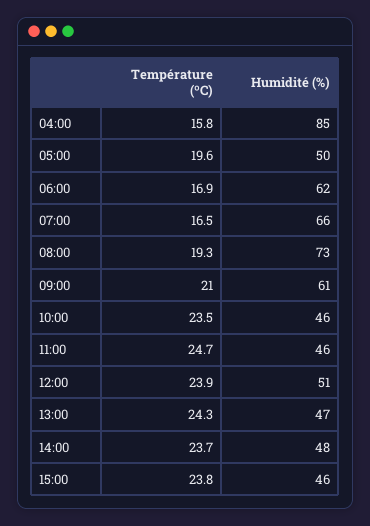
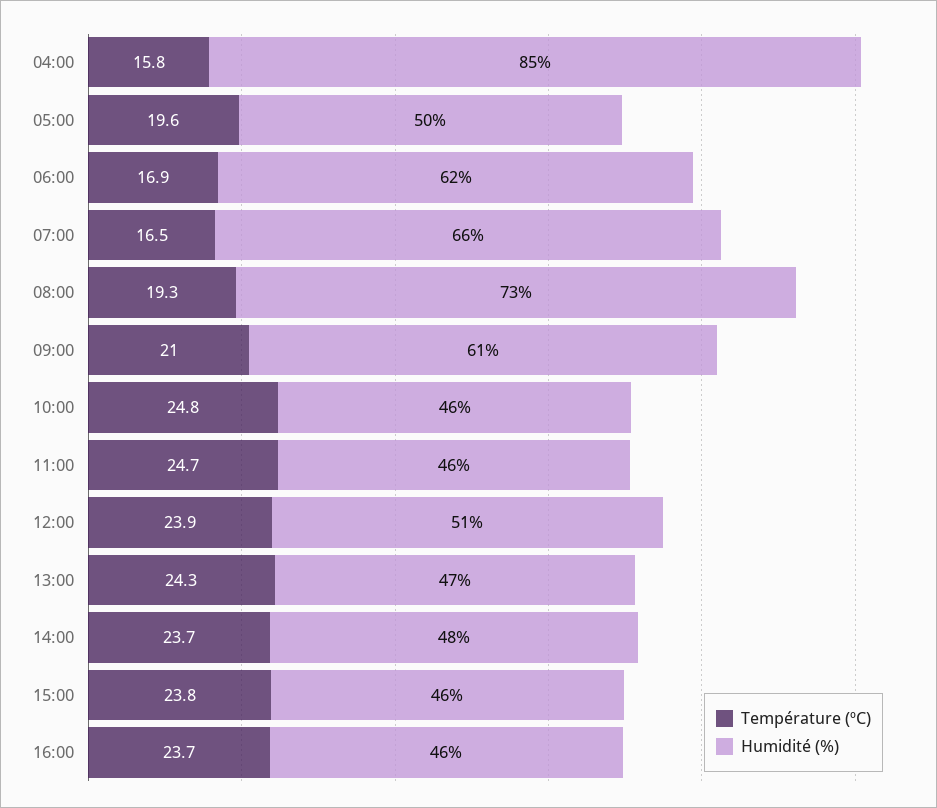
Température (ºC), 10:00: 23.5 -> 24.8
Température (ºC), 16:00: none -> 23.7
Humidité (%), 16:00: none -> 46

